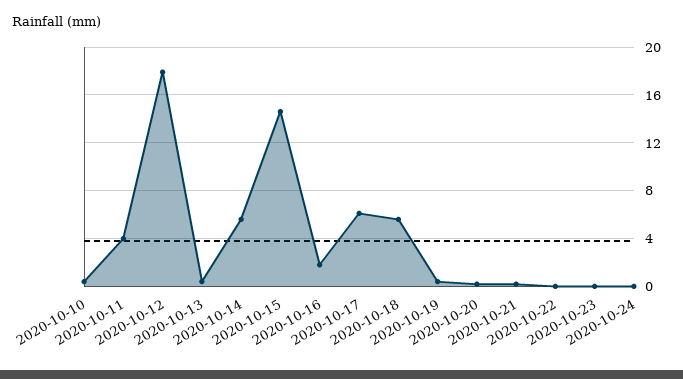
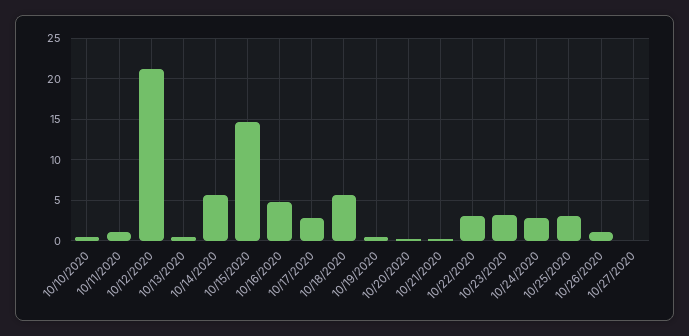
2020-10-11: 4 -> 1
2020-10-12: 18 -> 21
2020-10-16: 2 -> 5
2020-10-17: 6 -> 3
2020-10-22: 0 -> 3
2020-10-23: 0 -> 3
2020-10-24: 0 -> 3
10/25/2020: none -> 3
10/26/2020: none -> 1
10/27/2020: none -> 0

